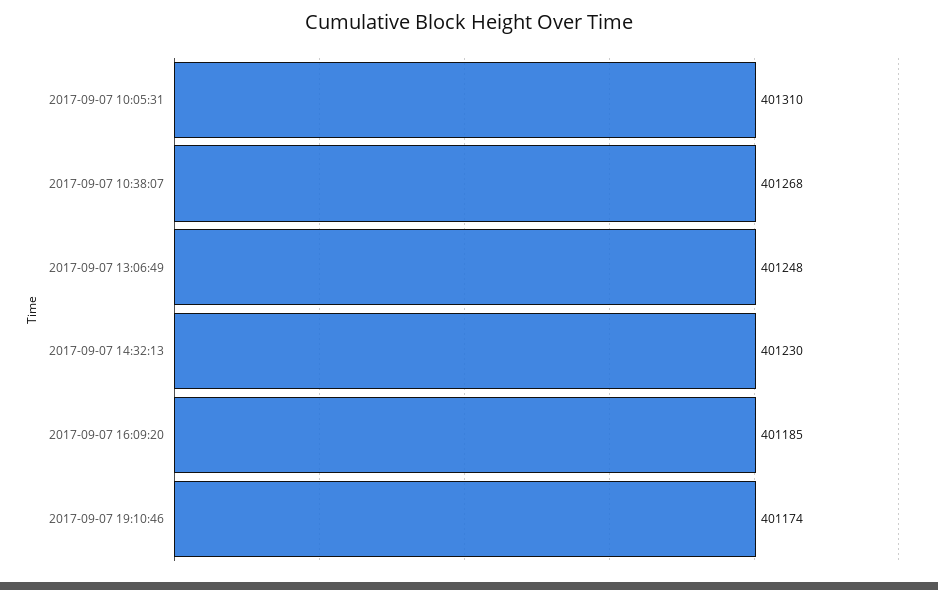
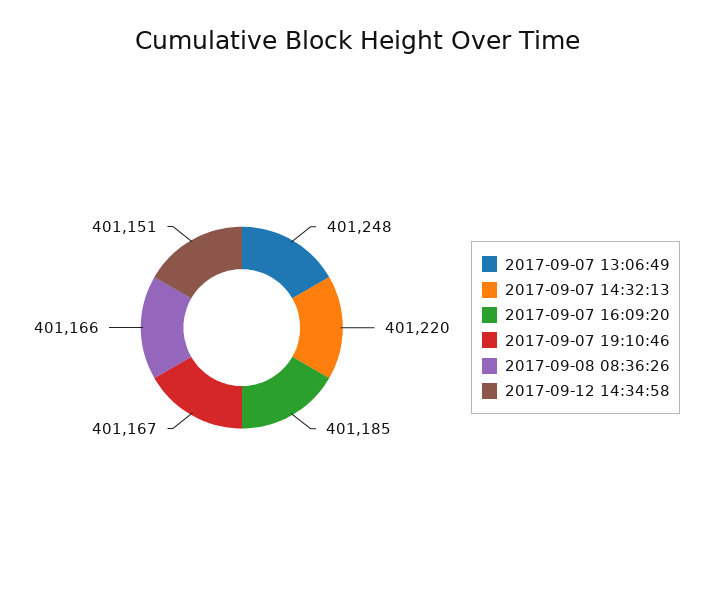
2017-09-07 10:05:31: 401310 -> none
2017-09-07 10:38:07: 401268 -> none
2017-09-07 14:32:13: 401230 -> 401220
2017-09-07 19:10:46: 401174 -> 401167
2017-09-08 08:36:26: none -> 401166
2017-09-12 14:34:58: none -> 401151

